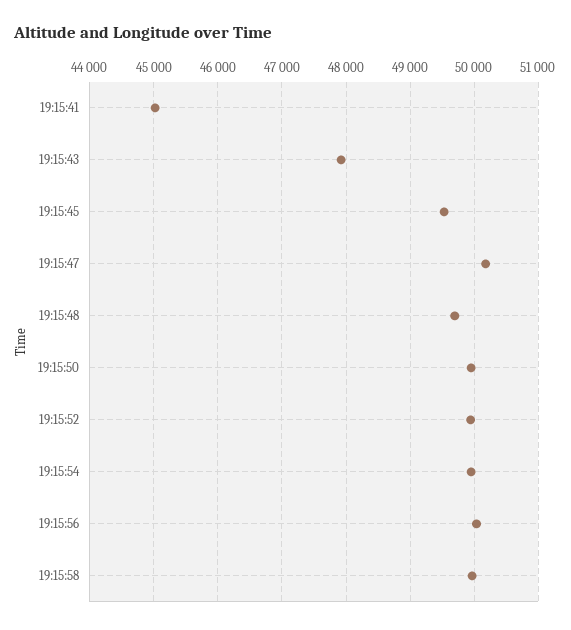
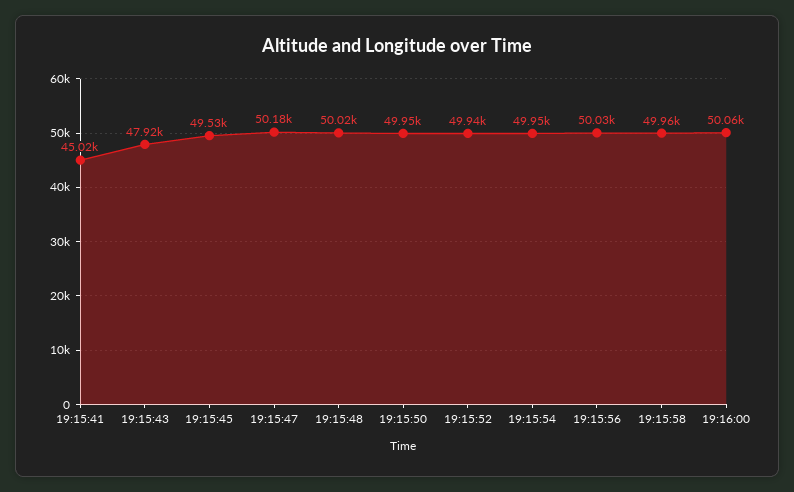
19:15:48: 49700 -> 50020
19:16:00: none -> 50060

